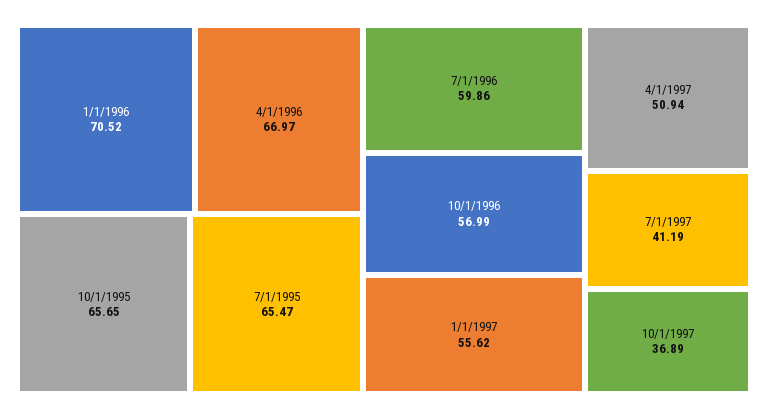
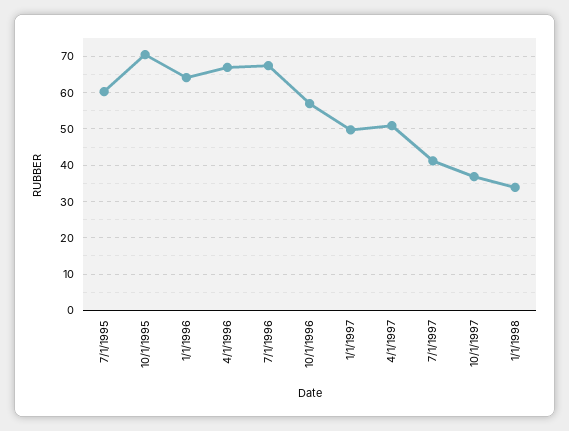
1/1/1996: 70.52 -> 64
10/1/1995: 65.65 -> 70
7/1/1995: 65.47 -> 60
7/1/1996: 59.86 -> 68
1/1/1997: 55.62 -> 50
1/1/1998: none -> 34

